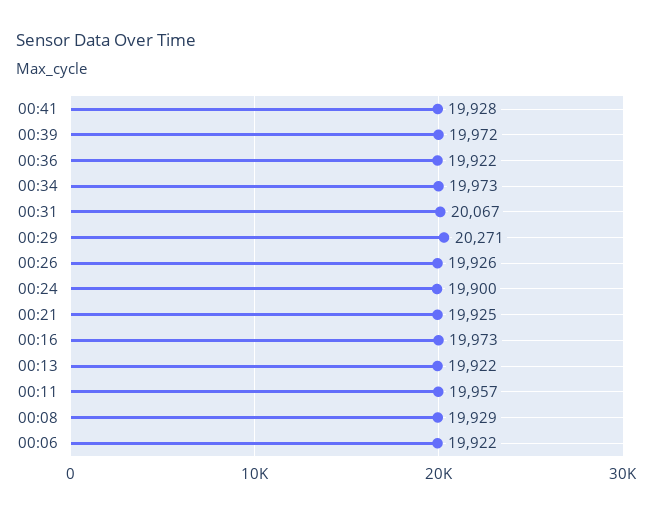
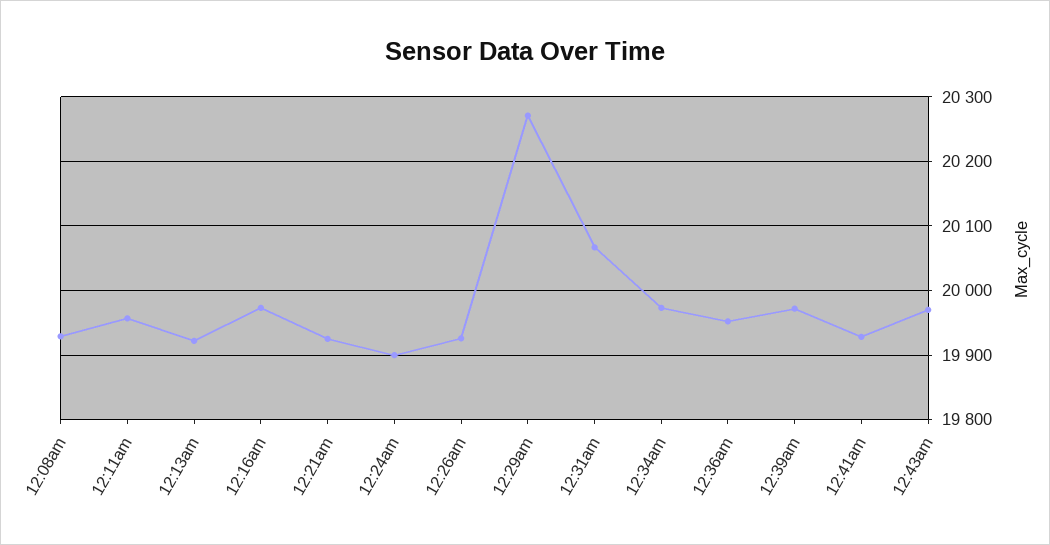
00:36: 19922 -> 19950
00:06: 19922 -> none
12:43am: none -> 19970

